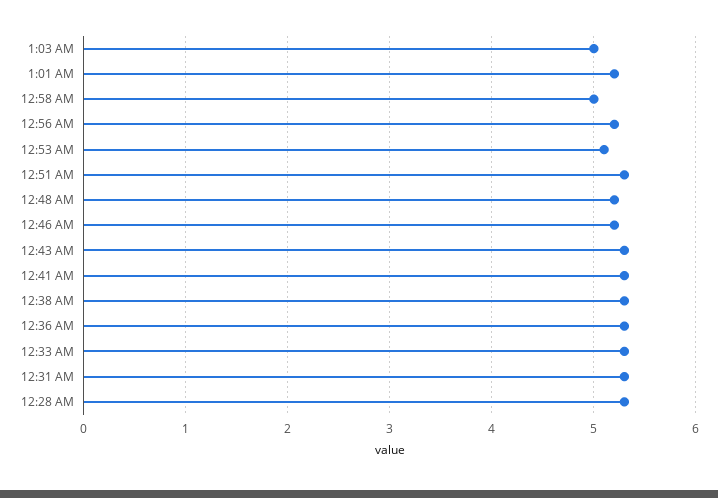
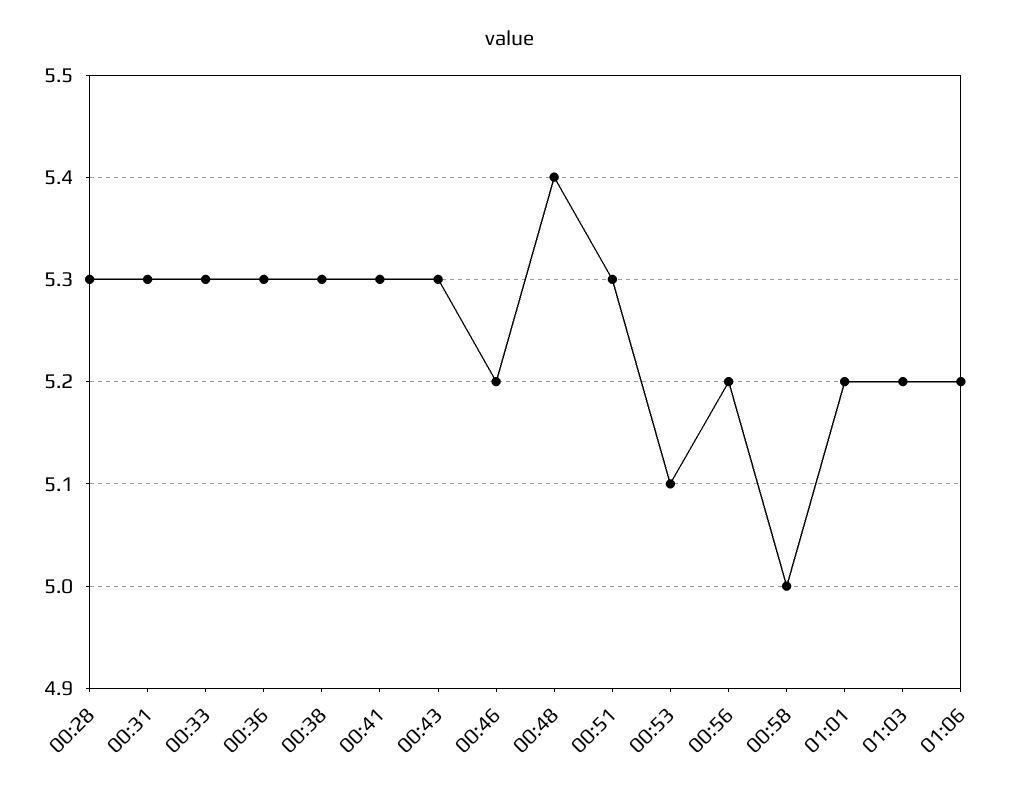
1:03 AM: 5 -> 5.2
12:48 AM: 5.2 -> 5.4
01:06: none -> 5.2

